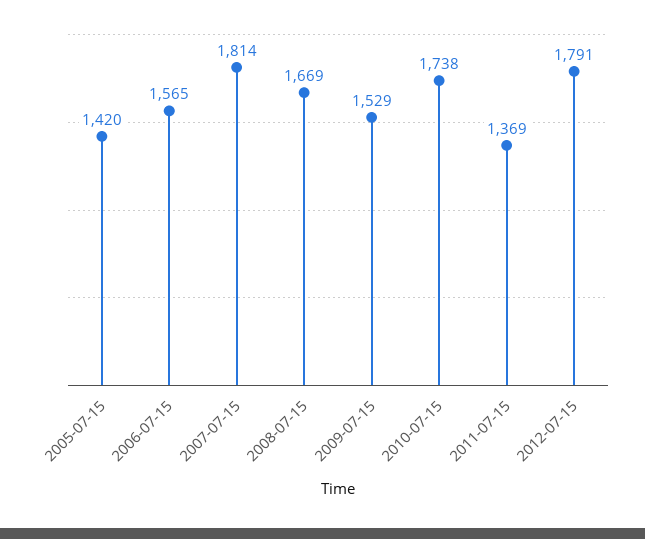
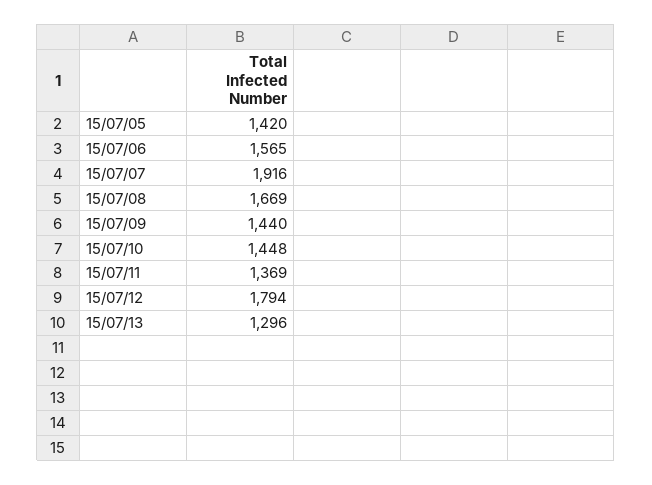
2007-07-15: 1814 -> 1916
2009-07-15: 1529 -> 1440
2010-07-15: 1738 -> 1448
2012-07-15: 1791 -> 1794
15/07/13: none -> 1296

